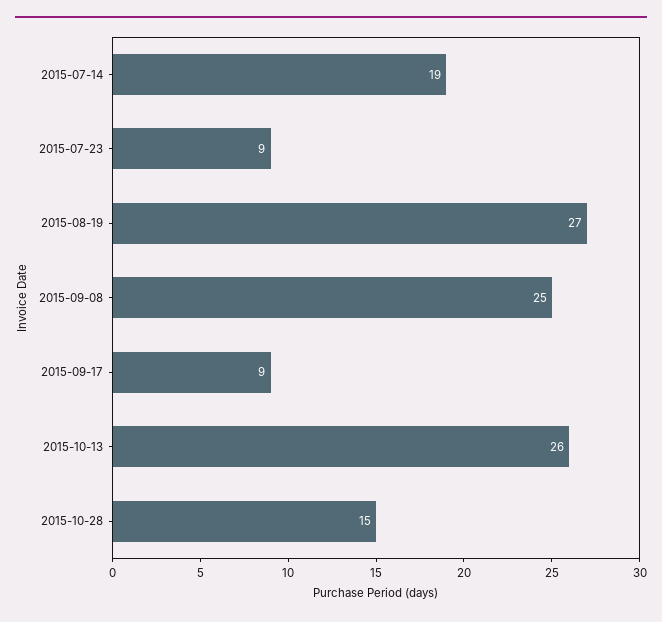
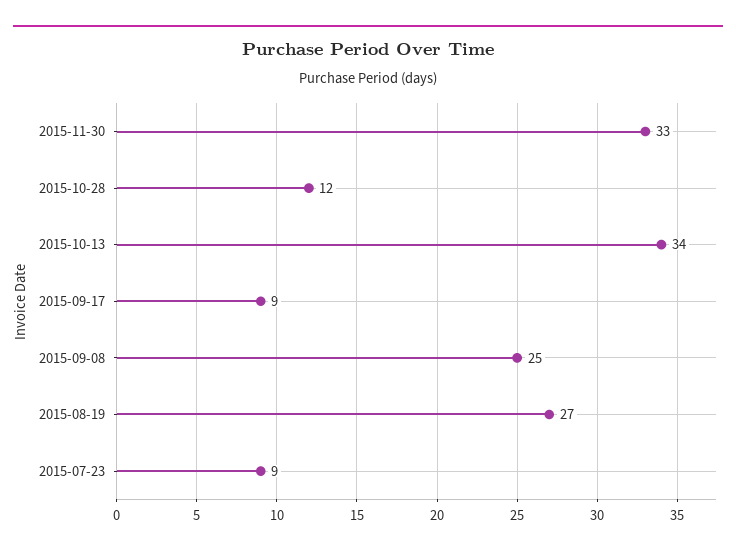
2015-07-14: 19 -> none
2015-10-13: 26 -> 34
2015-10-28: 15 -> 12
2015-11-30: none -> 33

